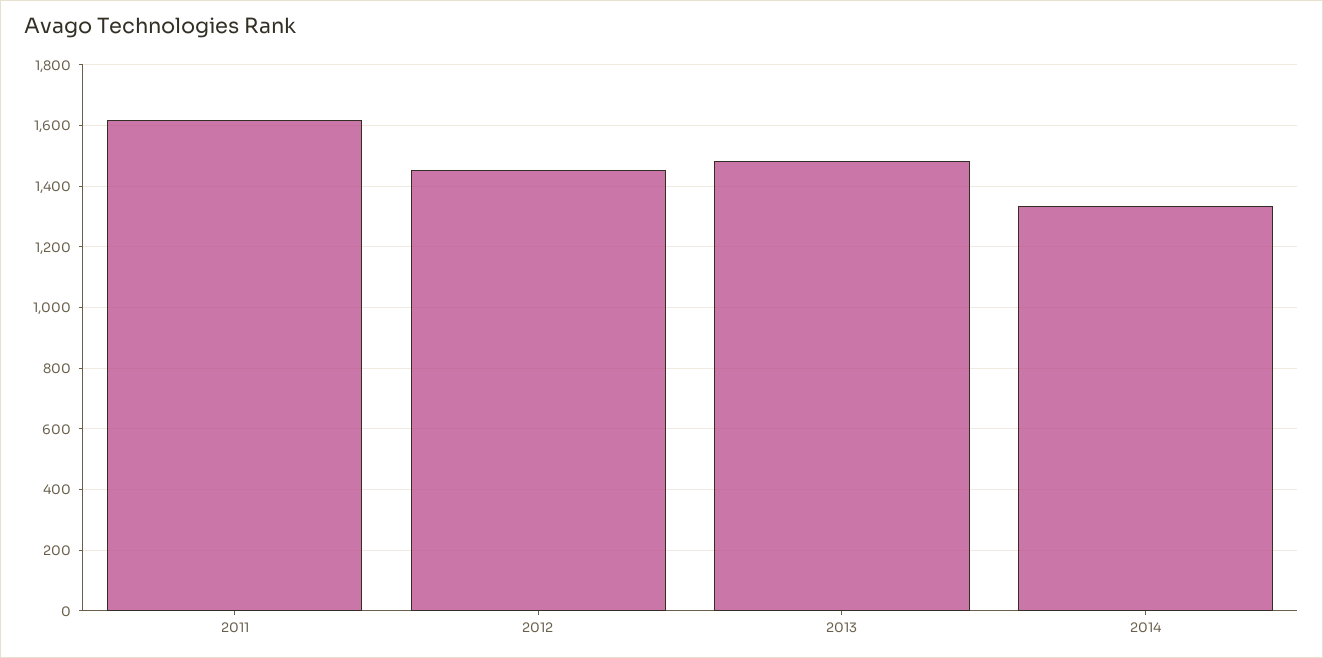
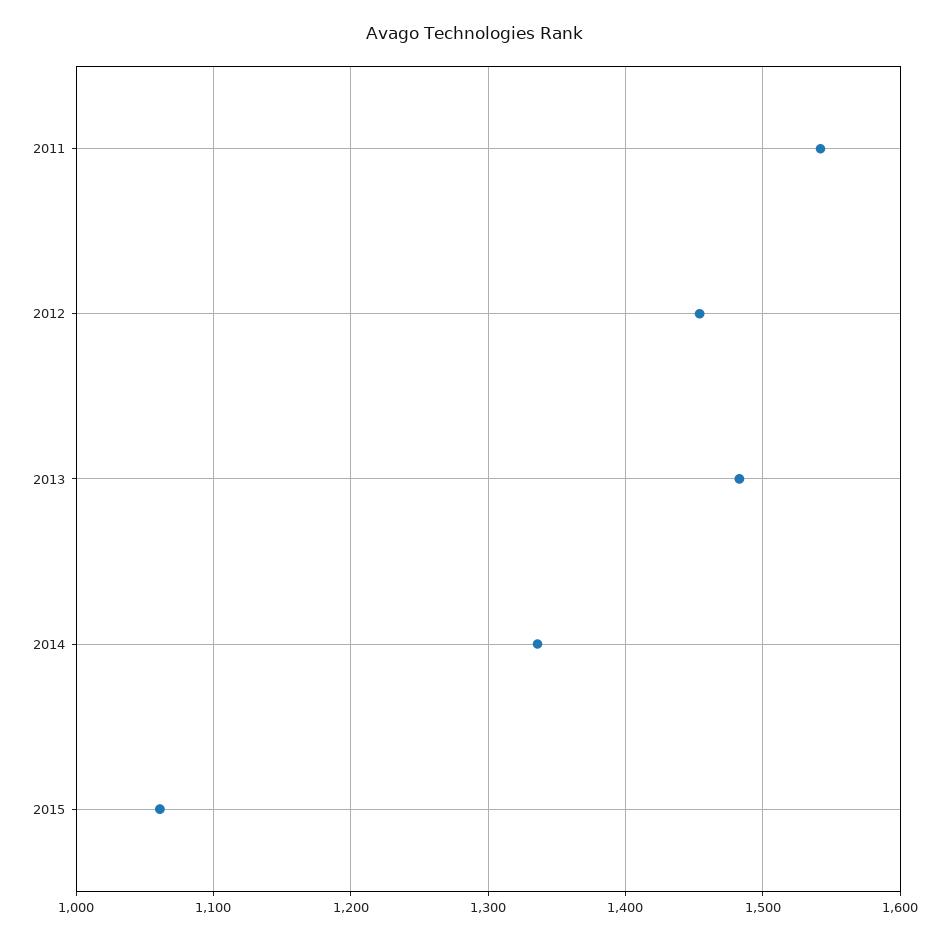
2011: 1620 -> 1540
2015: none -> 1060

